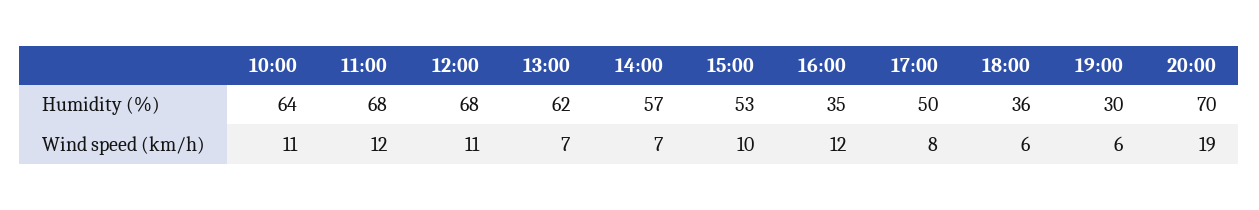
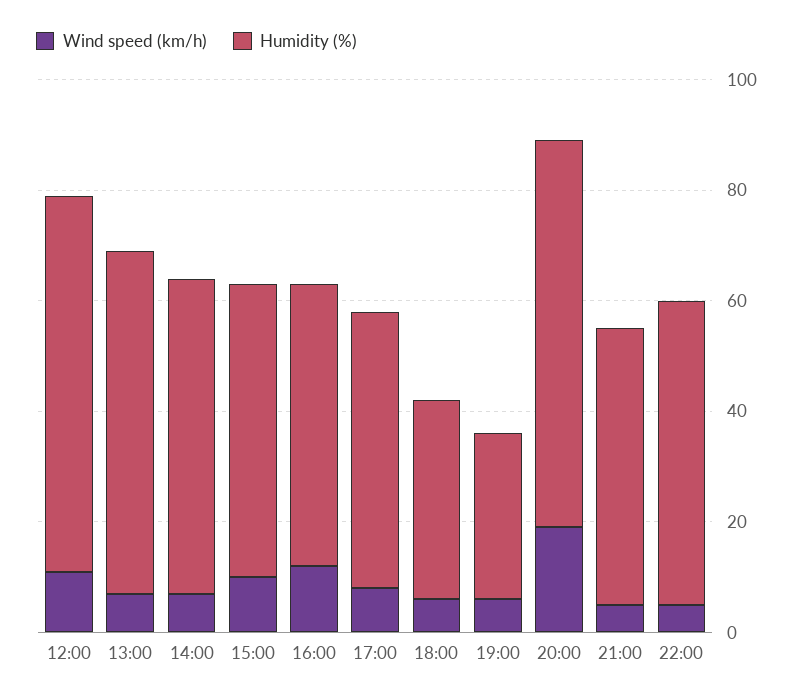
Humidity (%), 10:00: 64 -> none
Humidity (%), 11:00: 68 -> none
Humidity (%), 16:00: 35 -> 50
Wind speed (km/h), 10:00: 11 -> none
Wind speed (km/h), 11:00: 12 -> none
Wind speed (km/h), 21:00: none -> 5
Humidity (%), 21:00: none -> 50
Wind speed (km/h), 22:00: none -> 5
Humidity (%), 22:00: none -> 55

